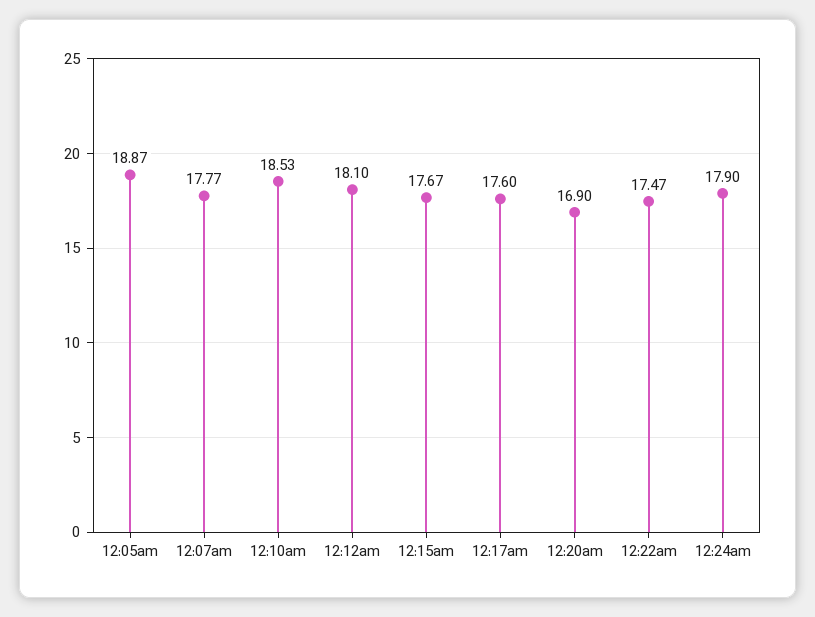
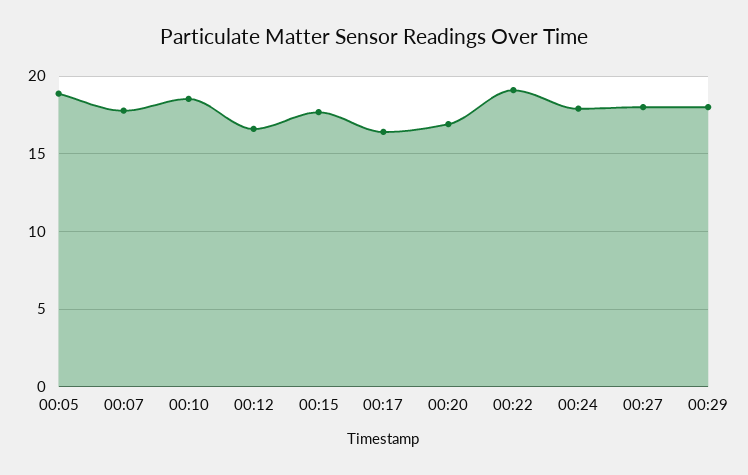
12:12am: 18.1 -> 16.5
12:17am: 17.6 -> 16.5
12:22am: 17.47 -> 19
00:27: none -> 18
00:29: none -> 18

